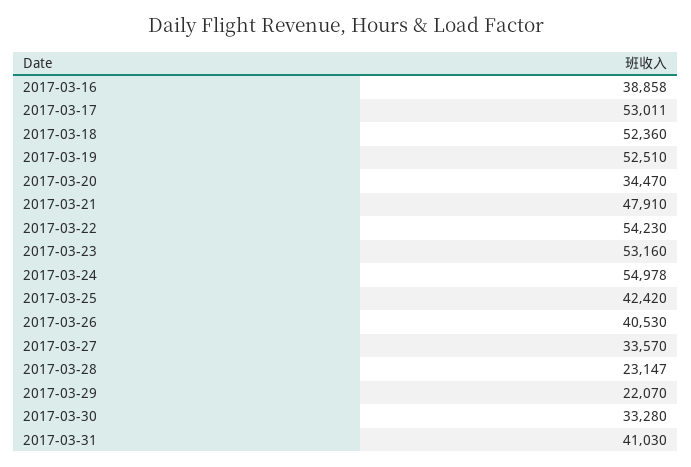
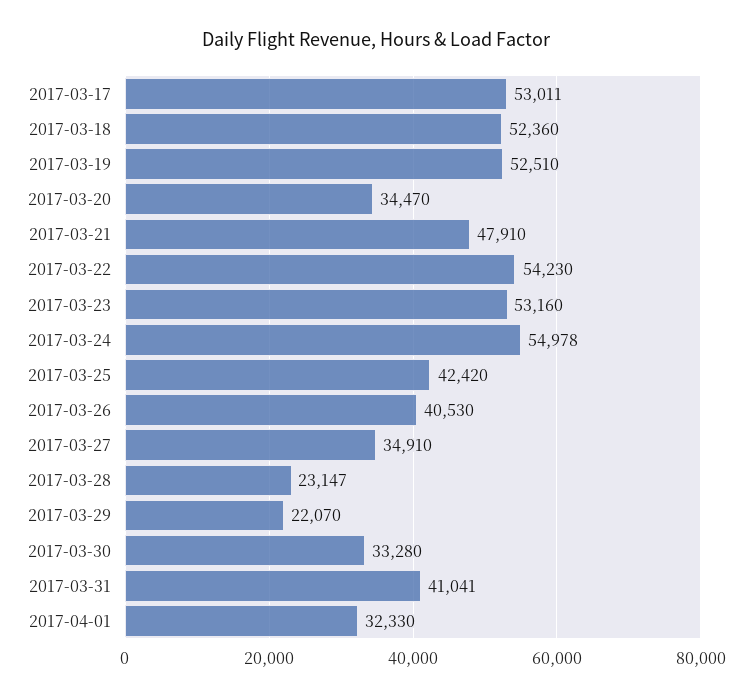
2017-03-16: 38858 -> none
2017-03-27: 33570 -> 34910
2017-03-31: 41030 -> 41041
2017-04-01: none -> 32330

